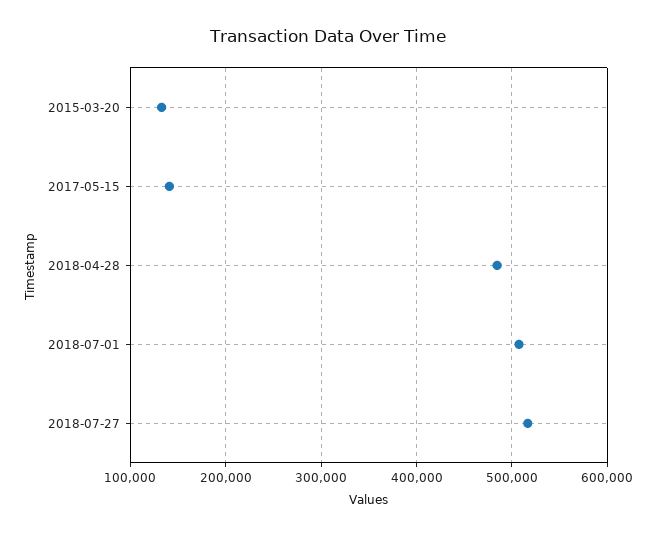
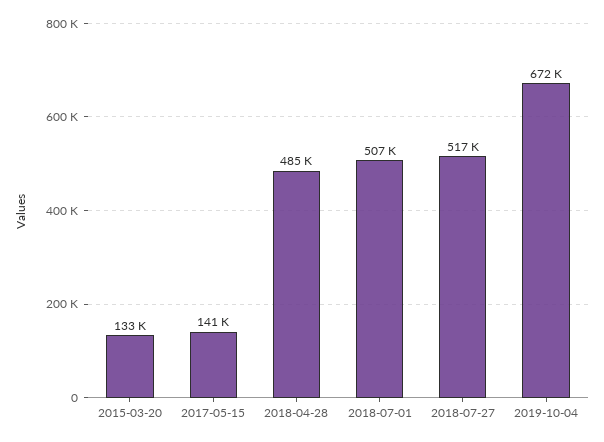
2019-10-04: none -> 672000

